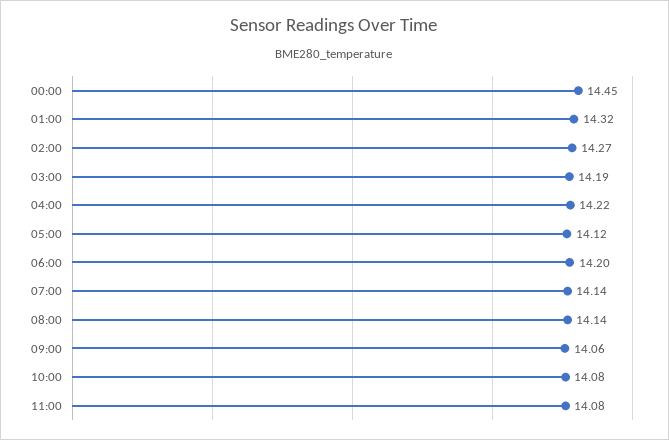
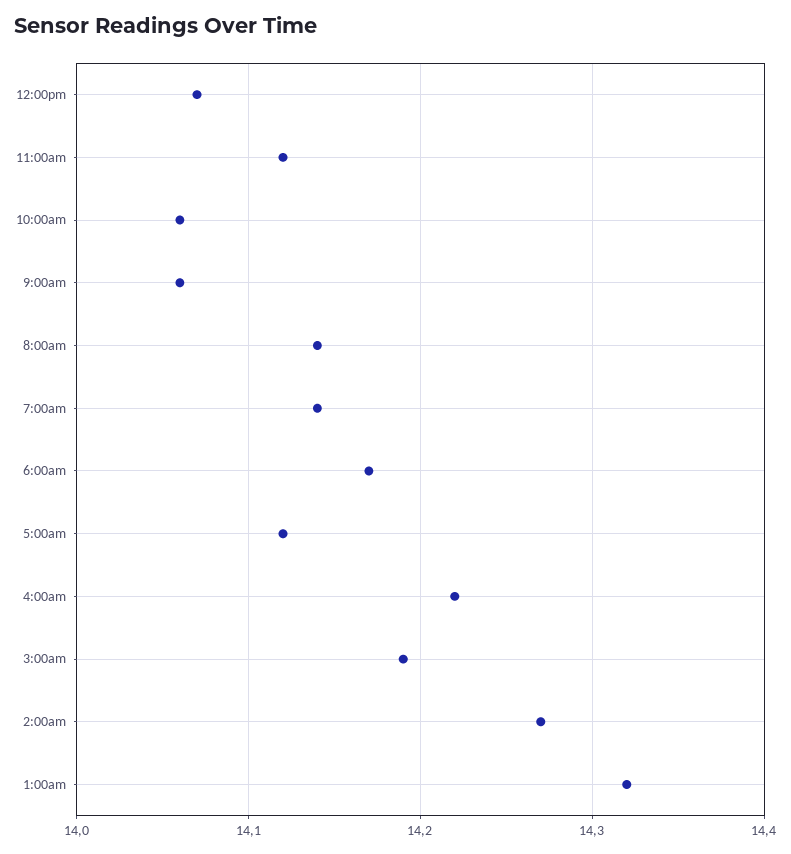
00:00: 14.45 -> none
06:00: 14.2 -> 14.17
10:00: 14.08 -> 14.06
11:00: 14.08 -> 14.12
12:00pm: none -> 14.07

